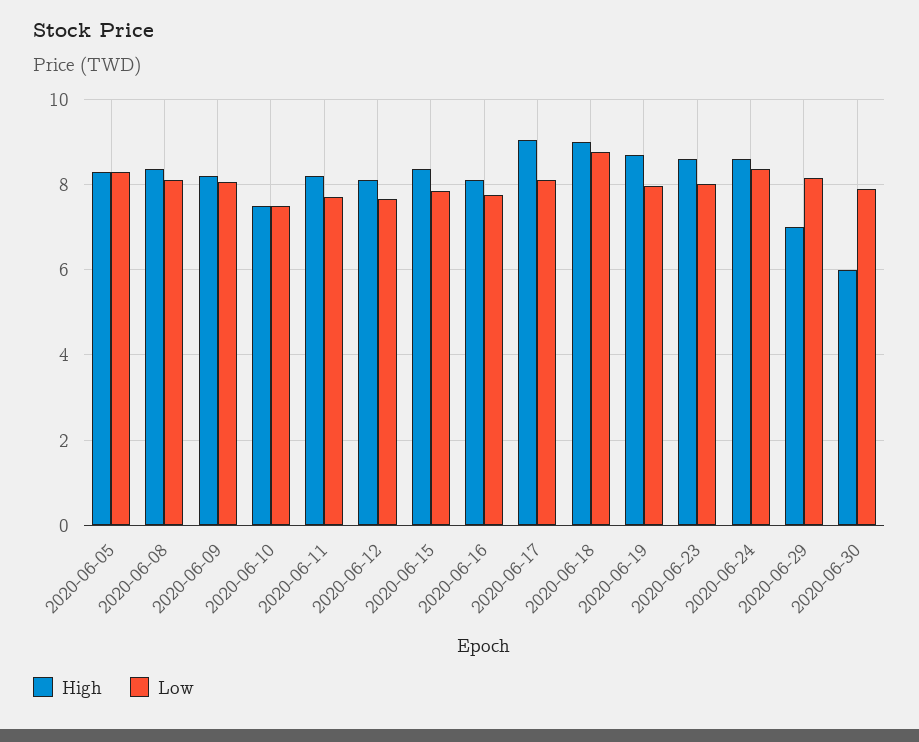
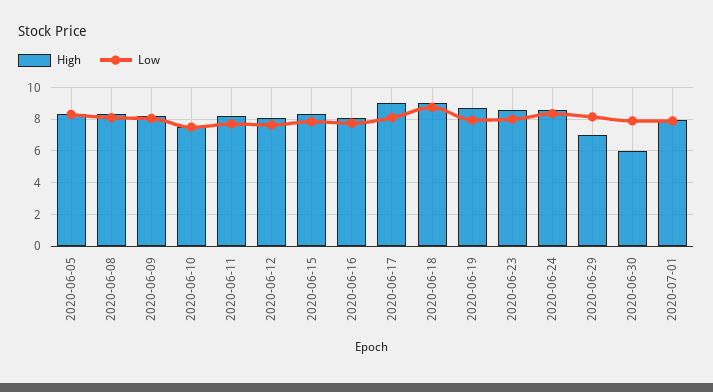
High, 2020-07-01: none -> 8
Low, 2020-07-01: none -> 8

